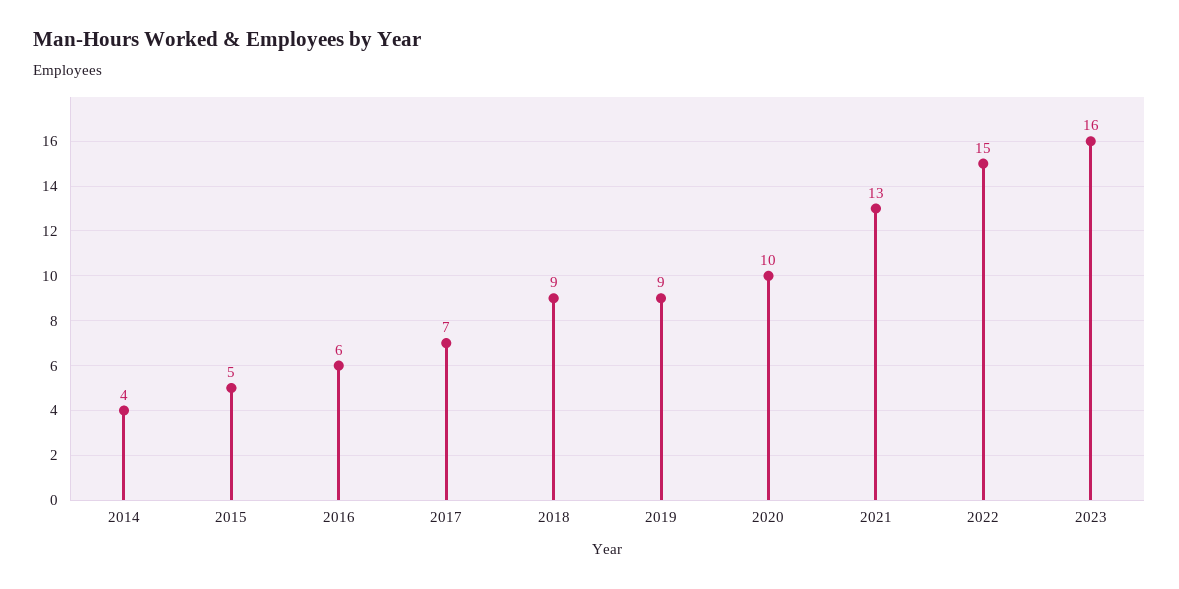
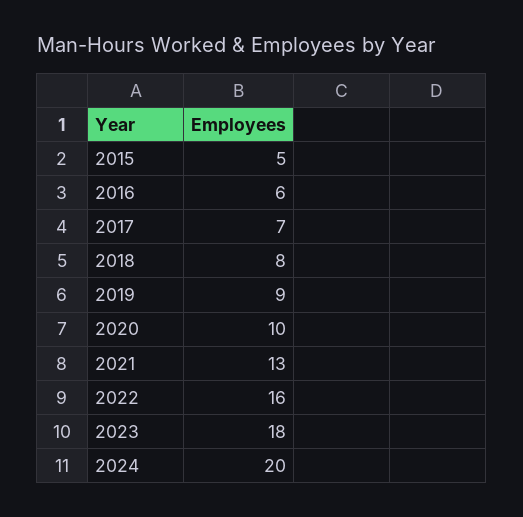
2014: 4 -> none
2018: 9 -> 8
2022: 15 -> 16
2023: 16 -> 18
2024: none -> 20

